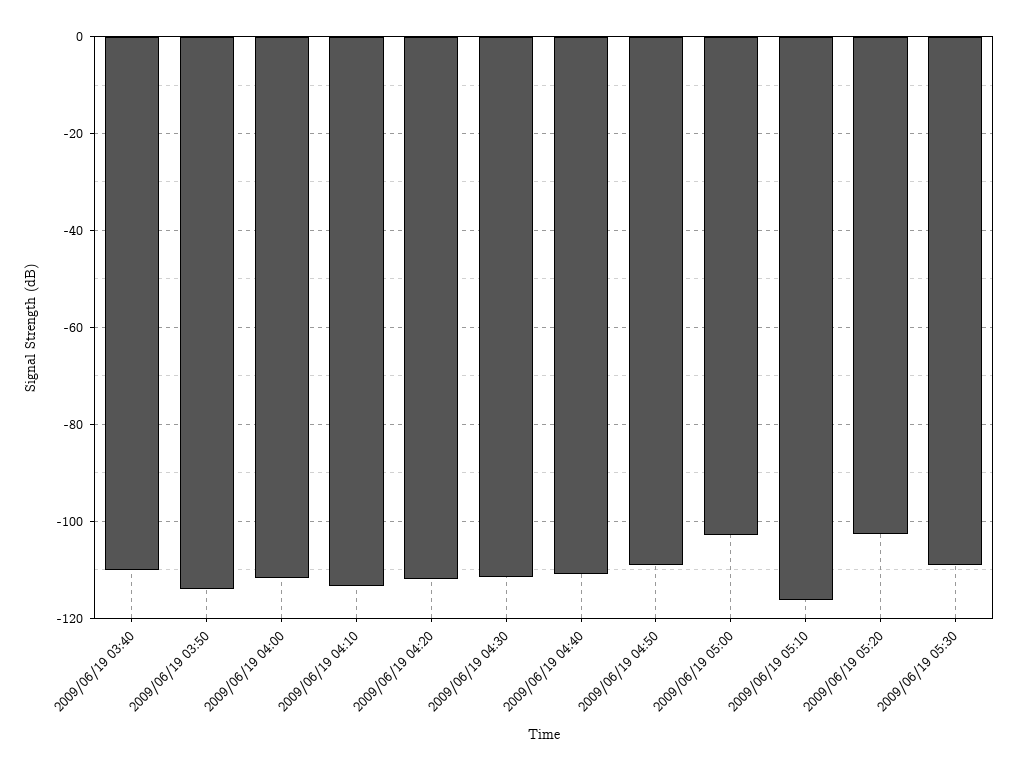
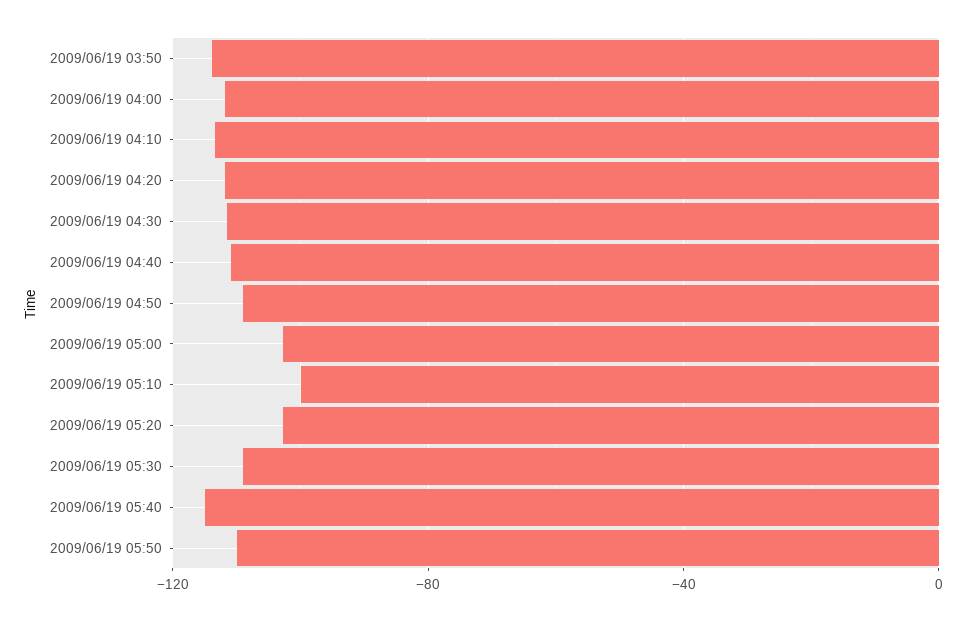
2009/06/19 03:40: -110 -> none
2009/06/19 05:10: -116 -> -100
2009/06/19 05:40: none -> -115
2009/06/19 05:50: none -> -110

